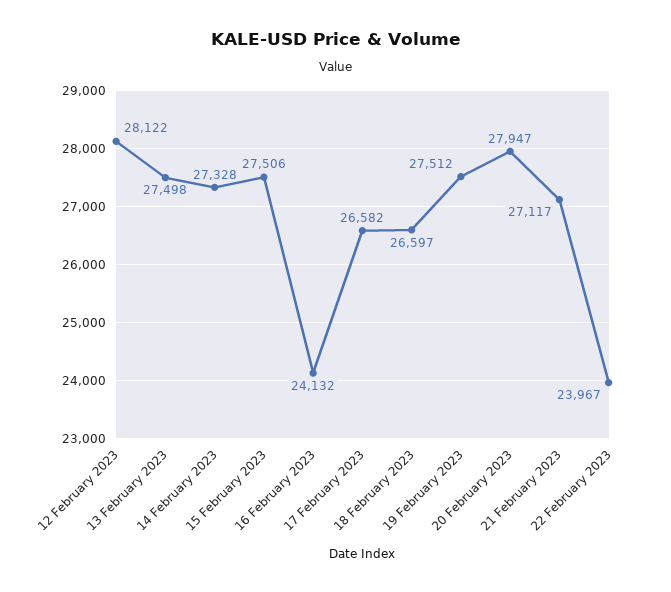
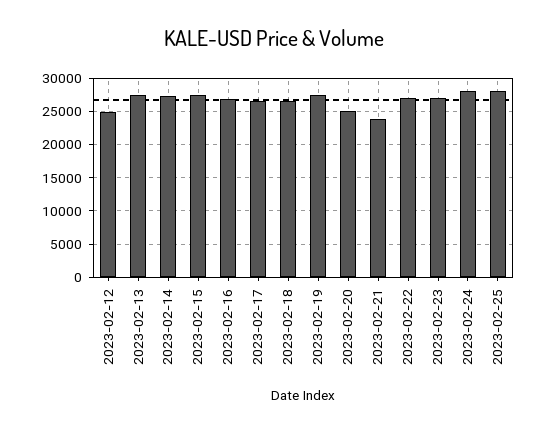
12 February 2023: 28122 -> 25000
16 February 2023: 24132 -> 27000
20 February 2023: 27947 -> 25000
21 February 2023: 27117 -> 24000
22 February 2023: 23967 -> 27000
2023-02-23: none -> 27000
2023-02-24: none -> 28000
2023-02-25: none -> 28000

